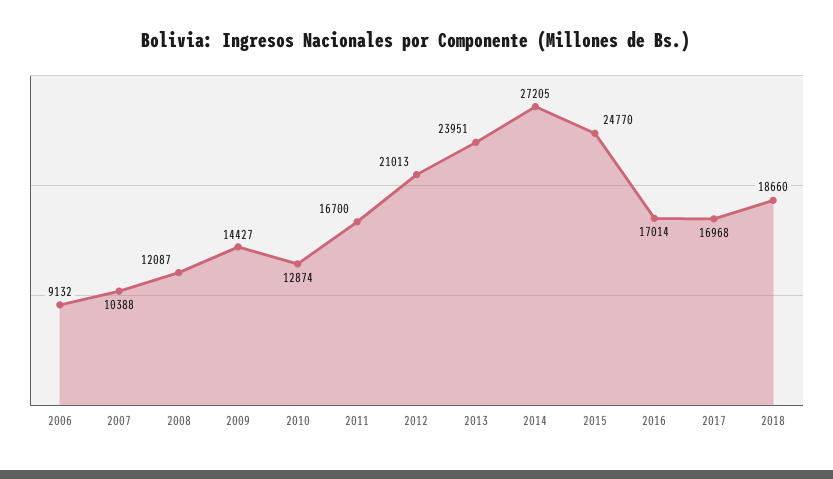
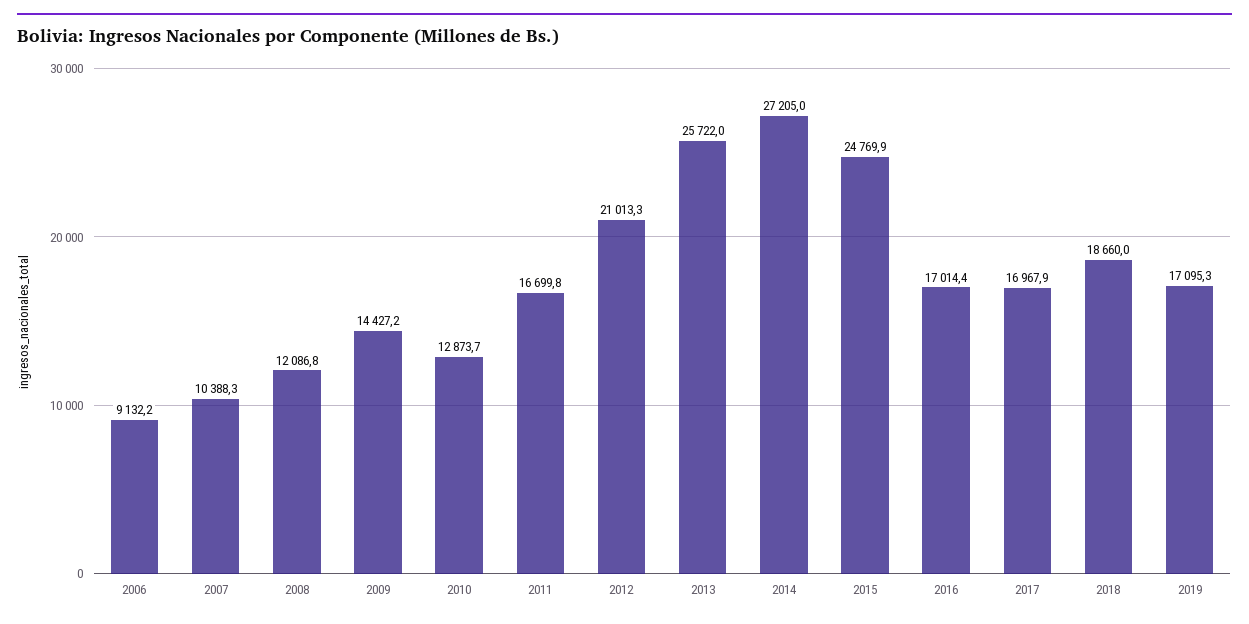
2013: 23951 -> 25722
2019: none -> 17095.3

